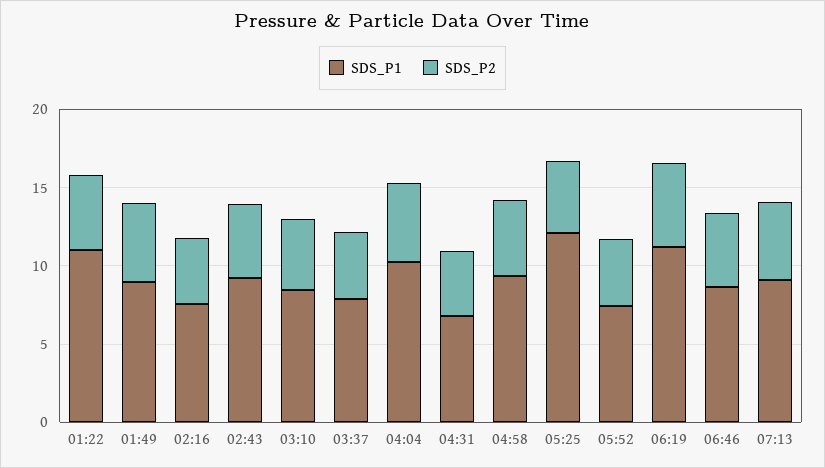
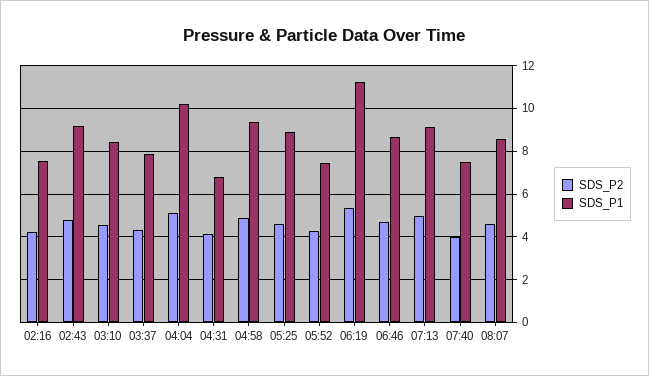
SDS_P1, 01:22: 11 -> none
SDS_P2, 01:22: 5 -> none
SDS_P1, 01:49: 9 -> none
SDS_P2, 01:49: 5 -> none
SDS_P1, 05:25: 12 -> 9
SDS_P2, 07:40: none -> 4
SDS_P1, 07:40: none -> 7.5
SDS_P2, 08:07: none -> 4.5
SDS_P1, 08:07: none -> 8.5

